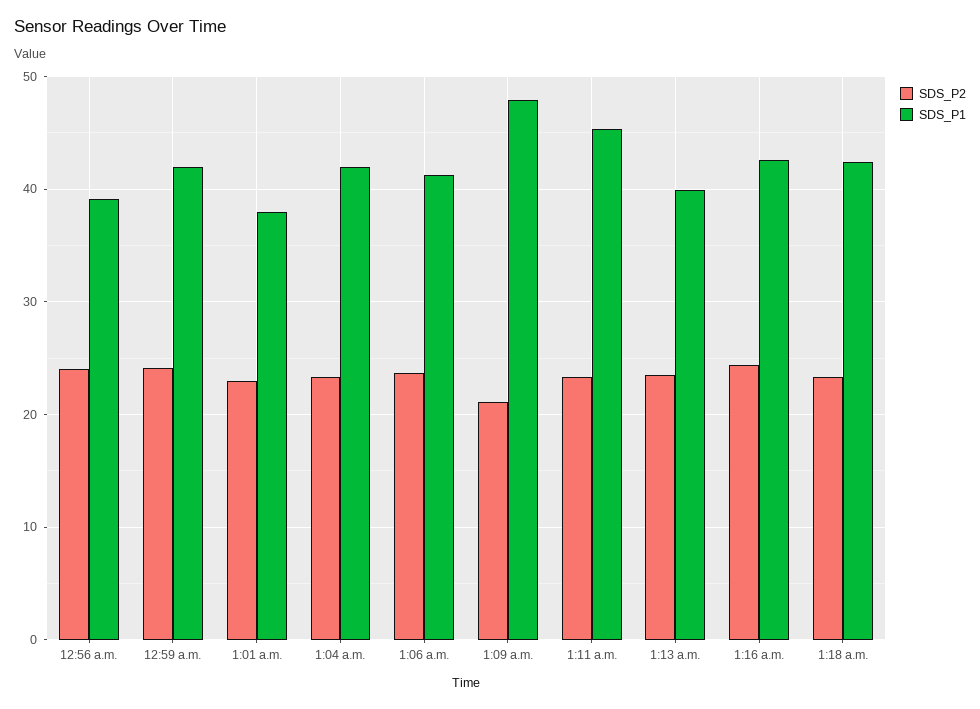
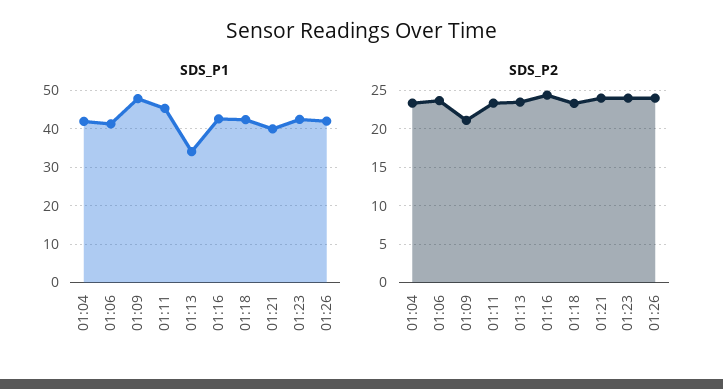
SDS_P2, 12:56 a.m.: 24 -> none
SDS_P1, 12:56 a.m.: 39 -> none
SDS_P2, 12:59 a.m.: 24 -> none
SDS_P1, 12:59 a.m.: 42 -> none
SDS_P2, 1:01 a.m.: 23 -> none
SDS_P1, 1:01 a.m.: 38 -> none
SDS_P1, 1:13 a.m.: 40 -> 34
SDS_P1, 01:21: none -> 40
SDS_P1, 01:23: none -> 42
SDS_P1, 01:26: none -> 42
SDS_P2, 01:21: none -> 24
SDS_P2, 01:23: none -> 24
SDS_P2, 01:26: none -> 24

